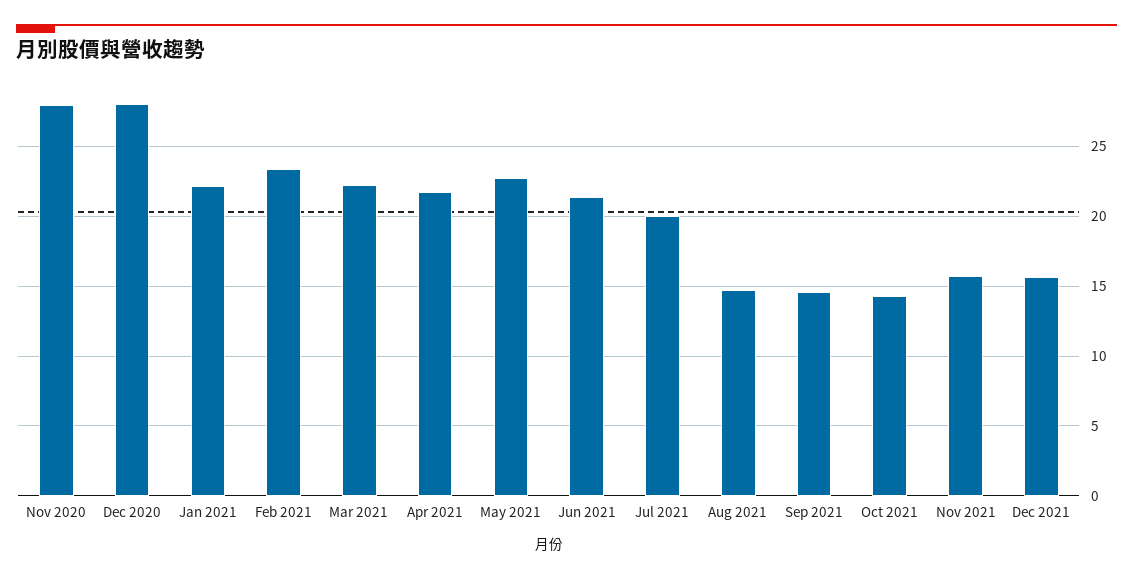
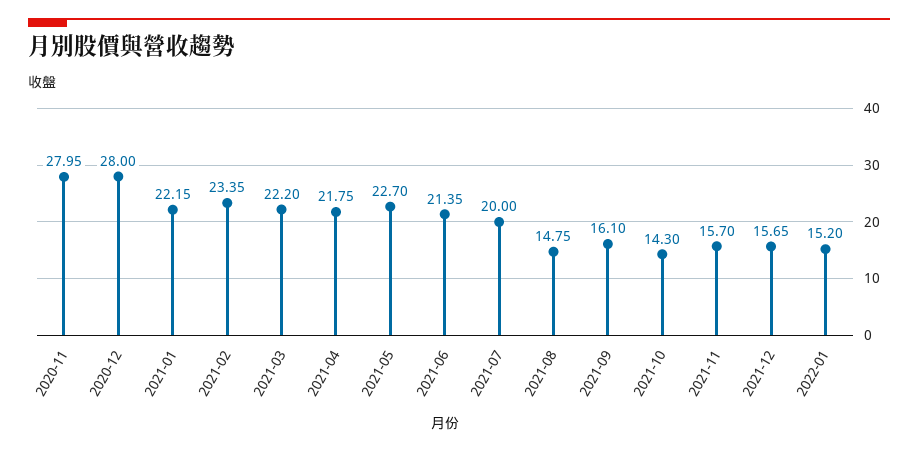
Sep 2021: 14.5 -> 16.1
2022-01: none -> 15.2

